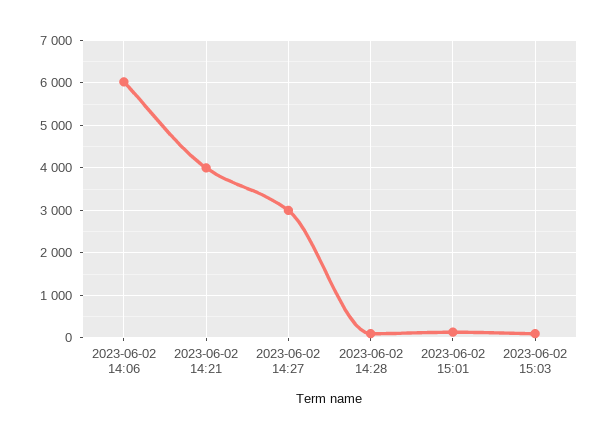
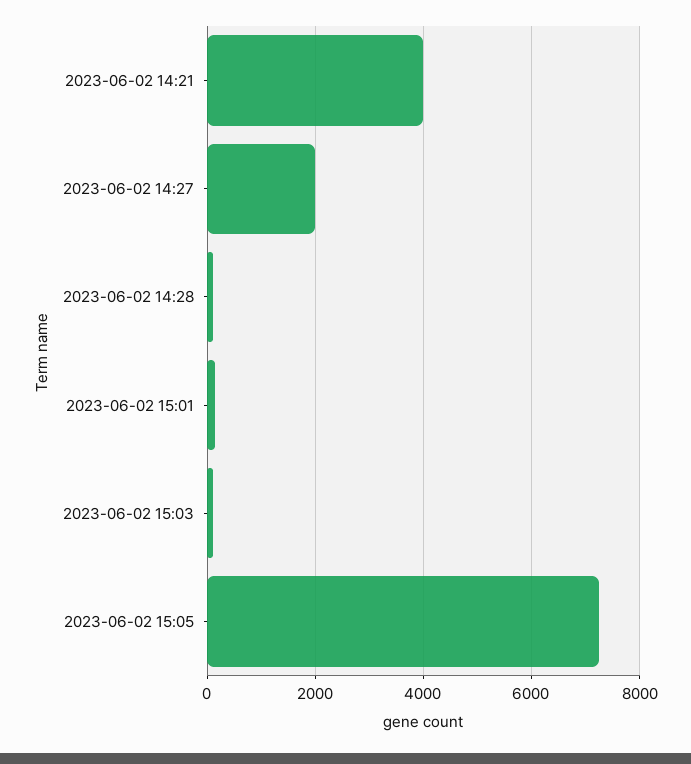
2023-06-02 14:06: 6000 -> none
2023-06-02 14:27: 3000 -> 2000
2023-06-02 15:05: none -> 7200

